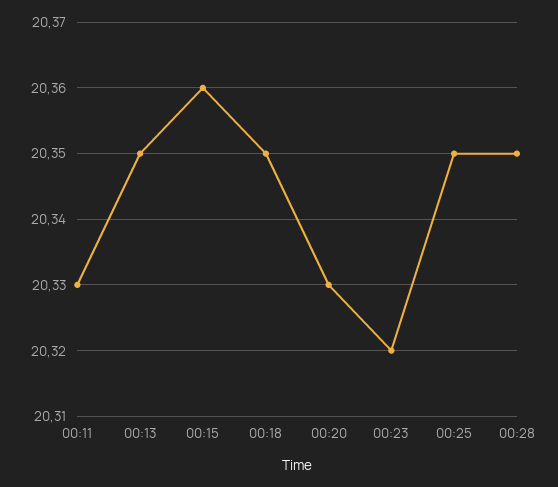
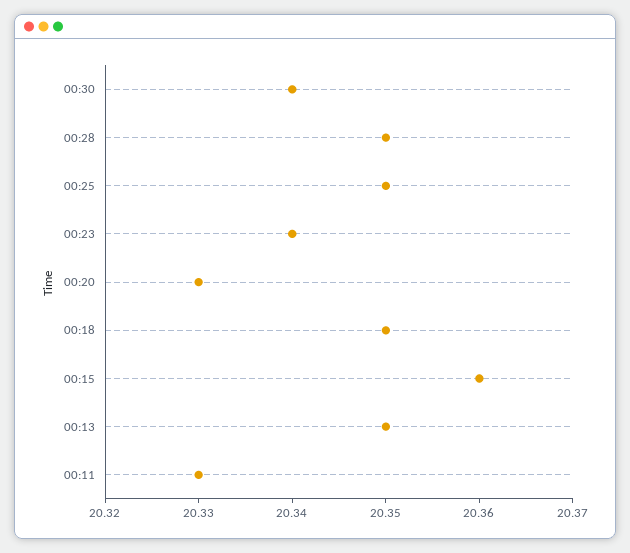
00:23: 20.32 -> 20.34
00:30: none -> 20.34

